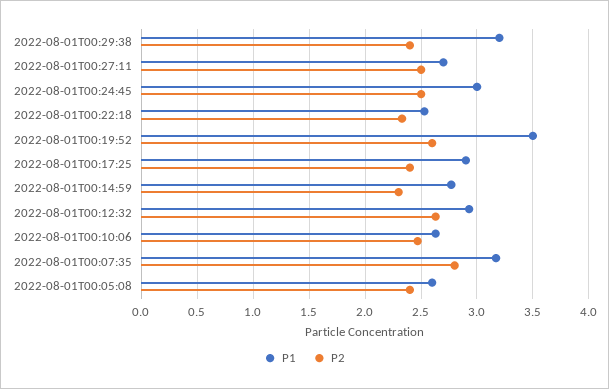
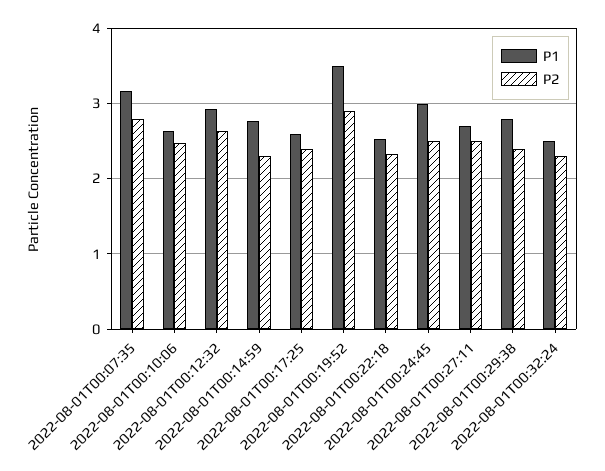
P1, 2022-08-01T00:29:38: 3.2 -> 2.8
P2, 2022-08-01T00:19:52: 2.6 -> 2.9
P1, 2022-08-01T00:17:25: 2.9 -> 2.6
P1, 2022-08-01T00:05:08: 2.6 -> none
P2, 2022-08-01T00:05:08: 2.4 -> none
P1, 2022-08-01T00:32:24: none -> 2.5
P2, 2022-08-01T00:32:24: none -> 2.3

